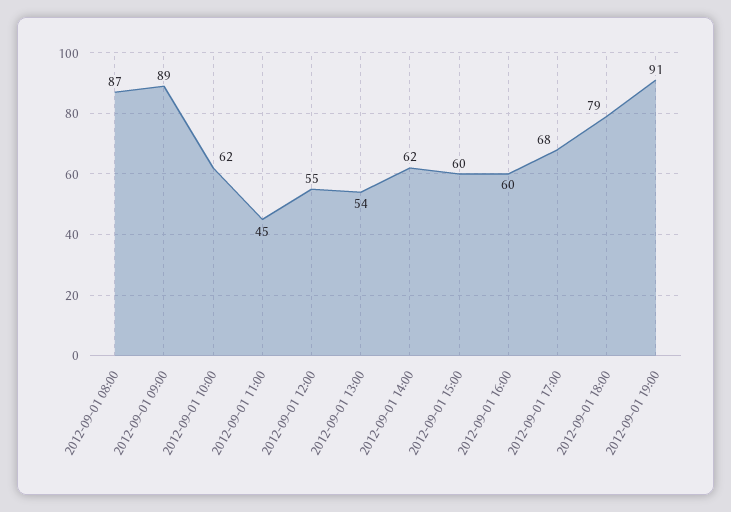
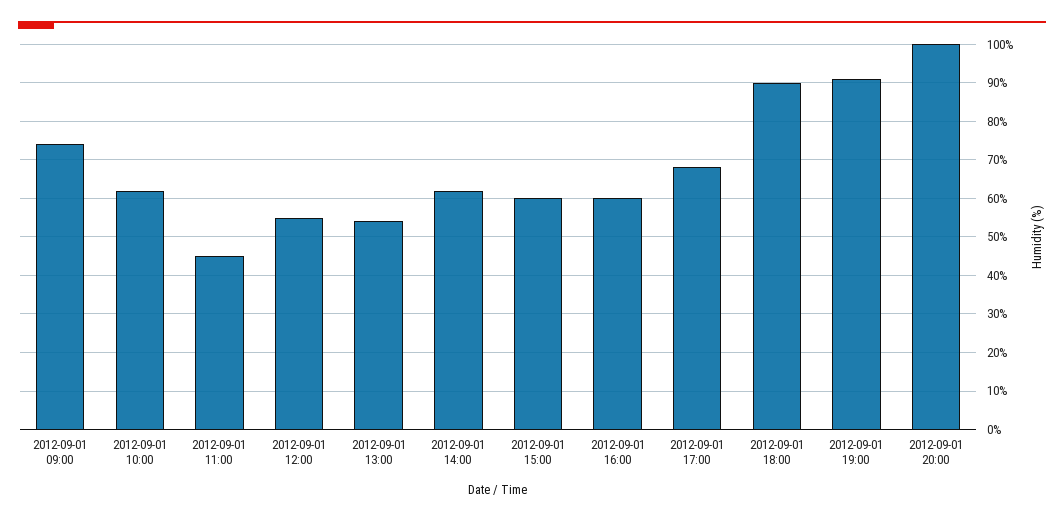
2012-09-01 08:00: 87 -> none
2012-09-01 09:00: 89 -> 75
2012-09-01 18:00: 79 -> 90
2012-09-01 20:00: none -> 100

